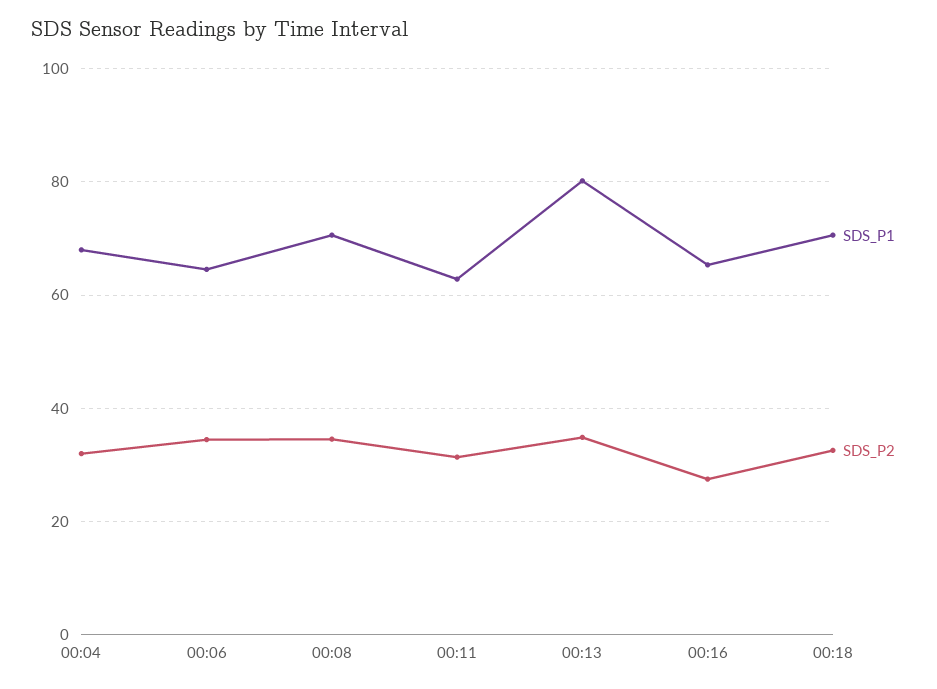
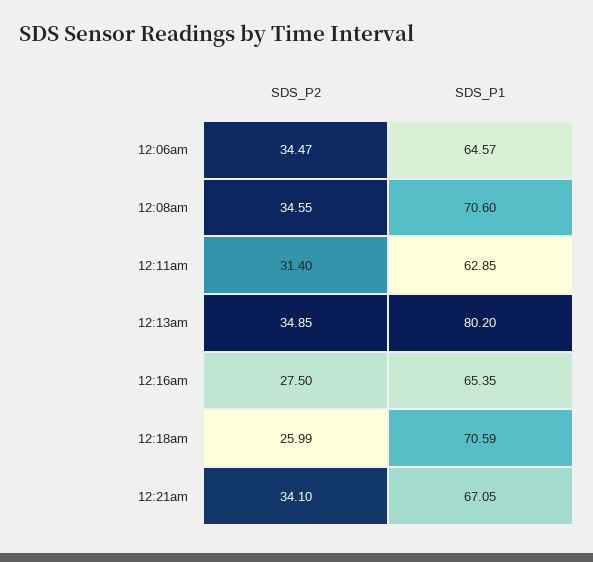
SDS_P1, 00:04: 68 -> none
SDS_P2, 00:04: 32 -> none
SDS_P2, 00:18: 32 -> 25.99
SDS_P2, 12:21am: none -> 34.1
SDS_P1, 12:21am: none -> 67.05

